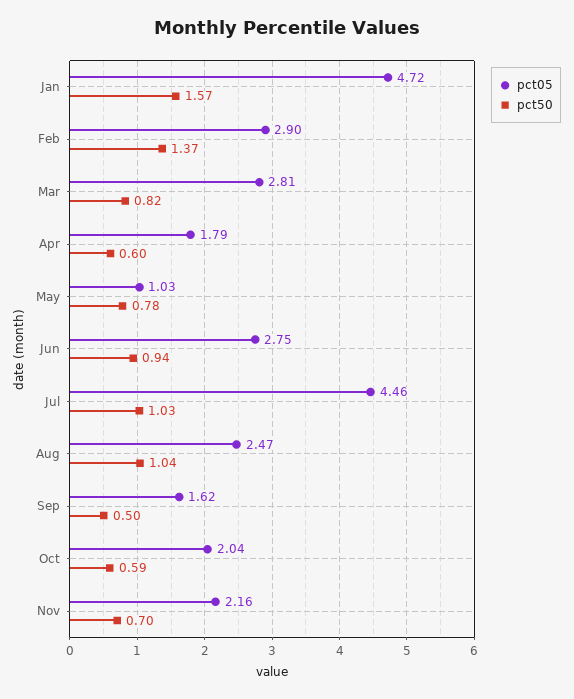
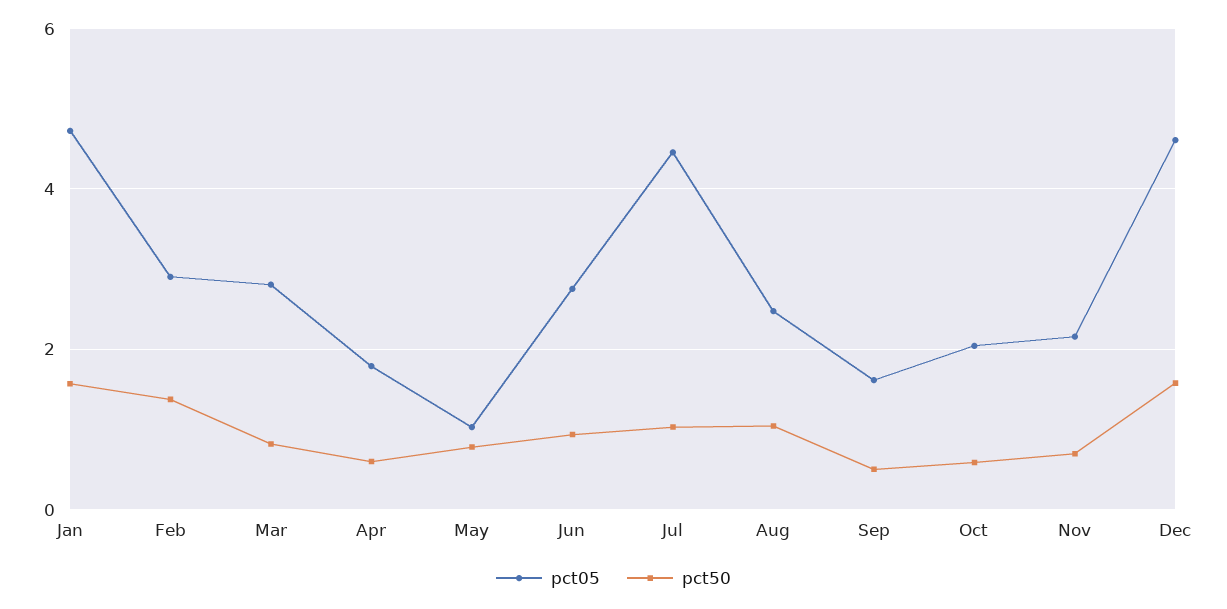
pct05, Dec: none -> 4.6
pct50, Dec: none -> 1.6

